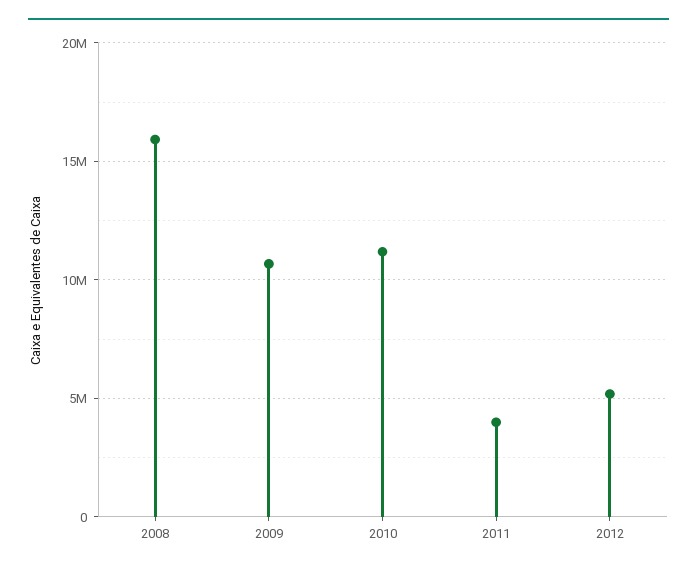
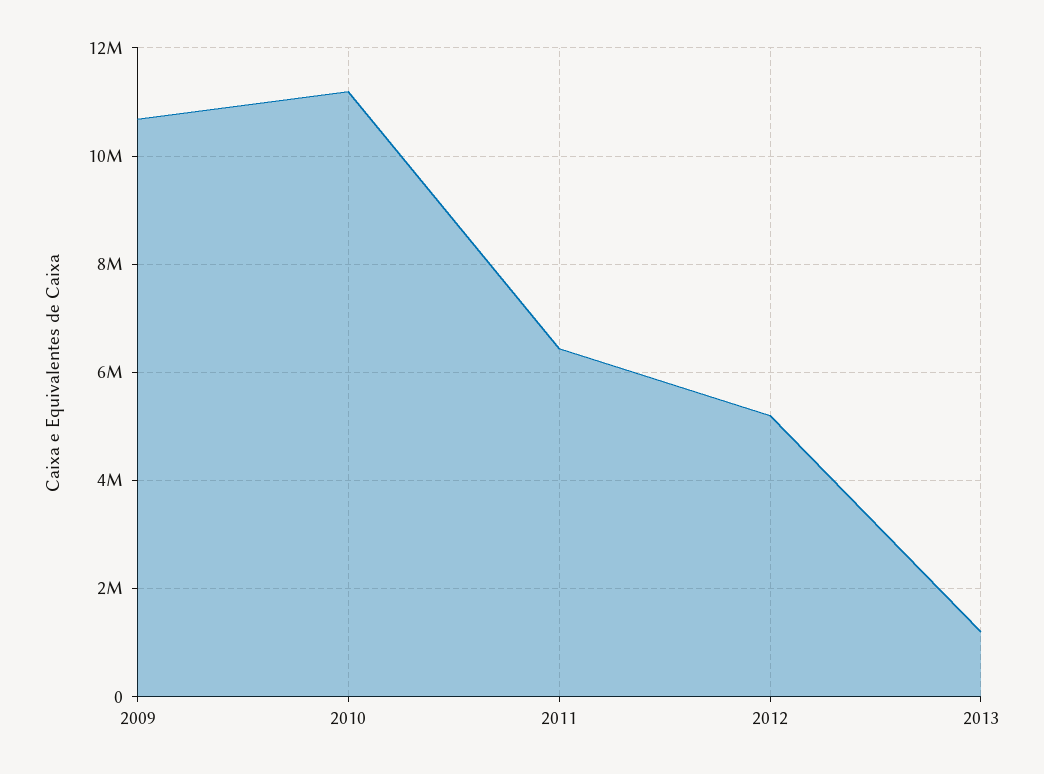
2008: 16000000 -> none
2011: 4000000 -> 6400000
2013: none -> 1200000

